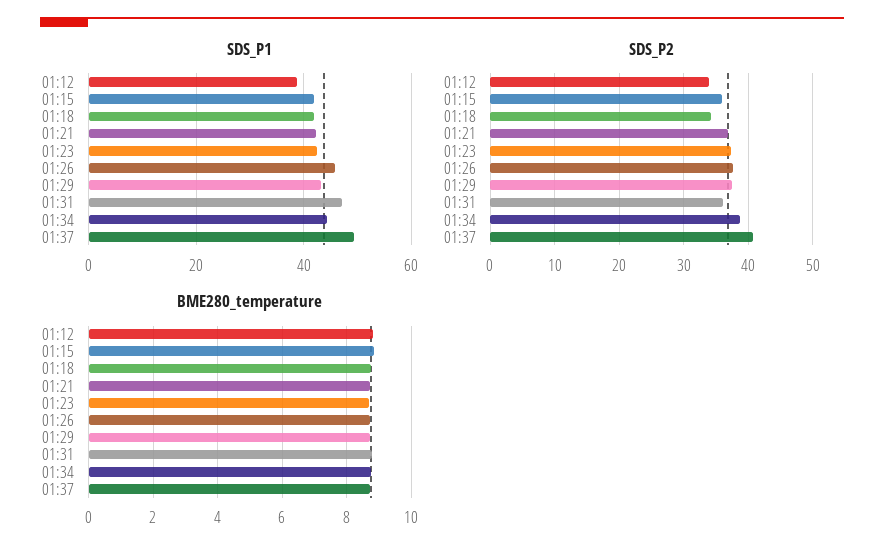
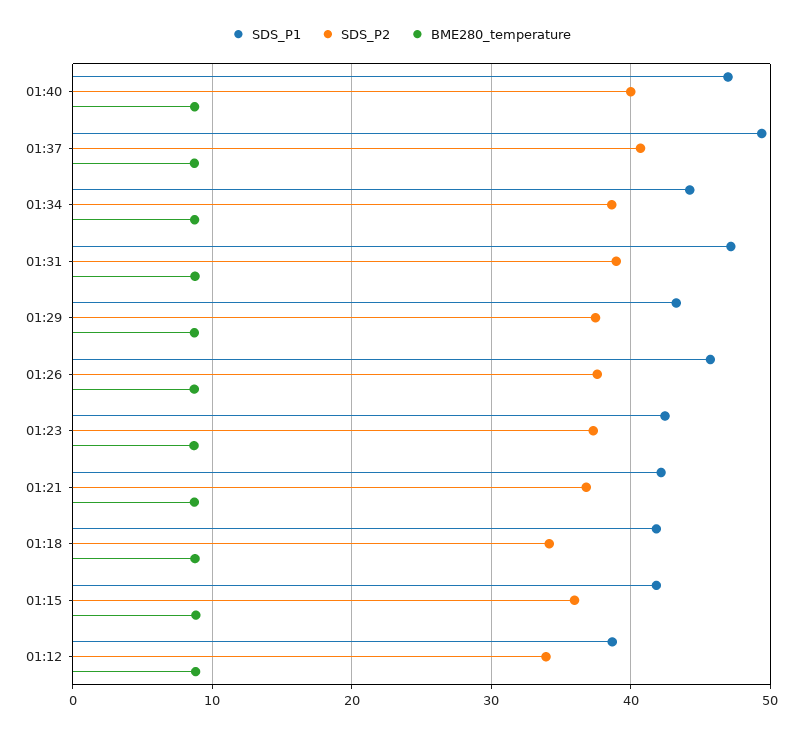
SDS_P2, 01:31: 36 -> 39
SDS_P1, 01:40: none -> 47
SDS_P2, 01:40: none -> 40
BME280_temperature, 01:40: none -> 9

